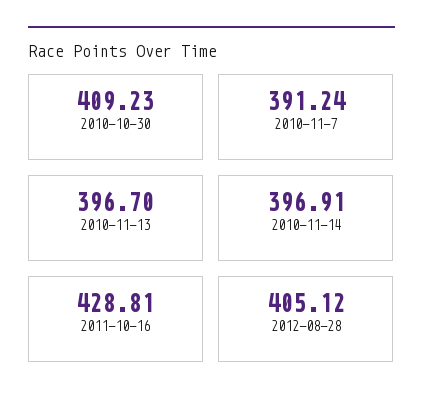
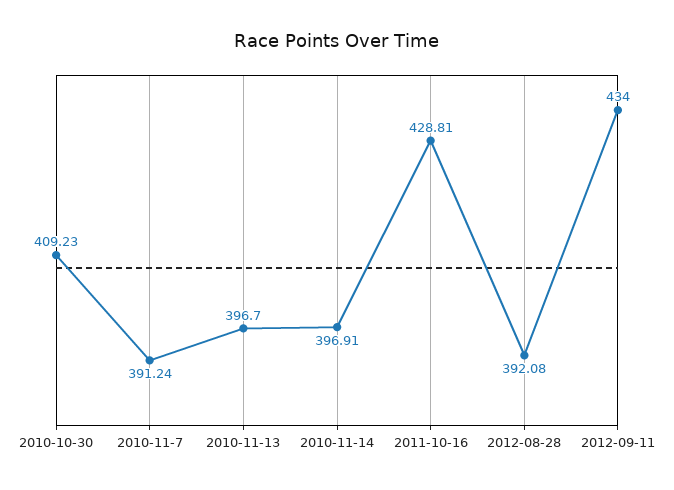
2012-08-28: 405.12 -> 392.08
2012-09-11: none -> 434

